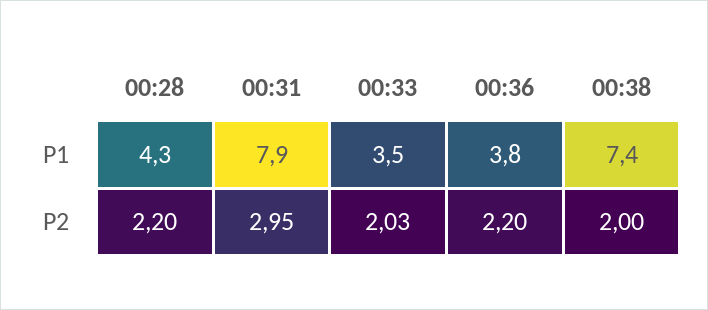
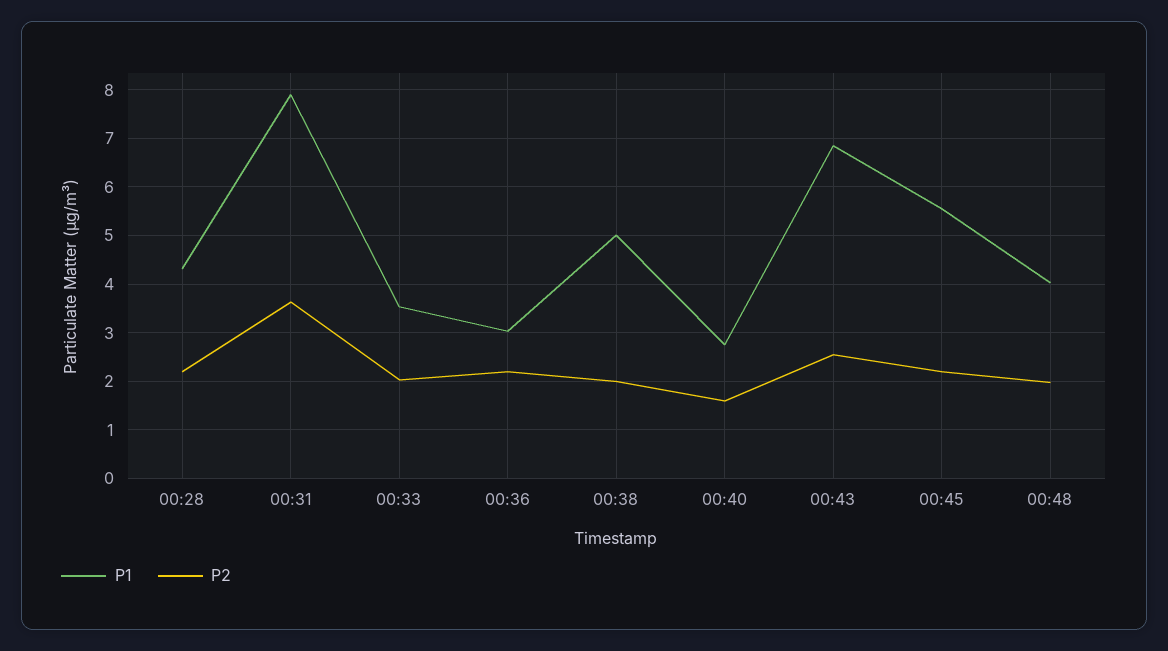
P1, 00:36: 3.8 -> 3
P1, 00:38: 7.4 -> 5
P2, 00:31: 2.95 -> 3.6
P1, 00:40: none -> 2.8
P2, 00:40: none -> 1.6
P1, 00:43: none -> 6.8
P2, 00:43: none -> 2.6
P1, 00:45: none -> 5.6
P2, 00:45: none -> 2.2
P1, 00:48: none -> 4
P2, 00:48: none -> 2

